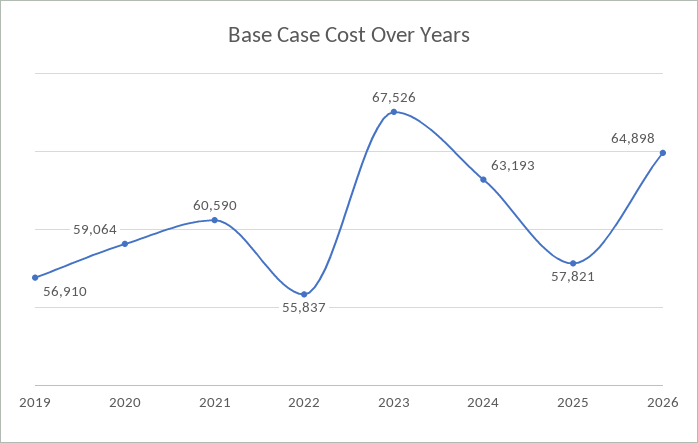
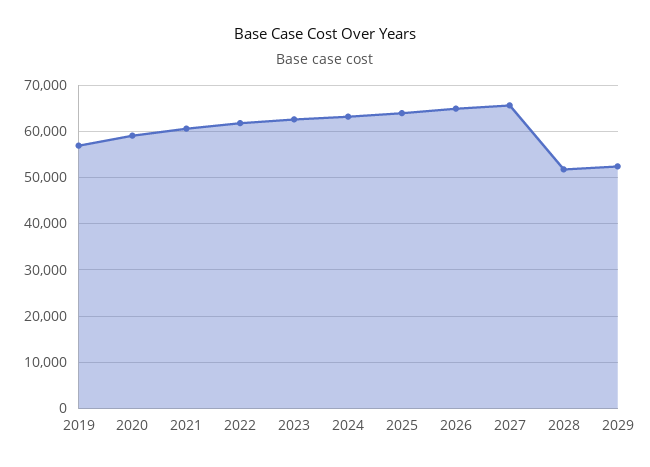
2022: 55837 -> 62000
2023: 67526 -> 62000
2025: 57821 -> 64000
2027: none -> 66000
2028: none -> 52000
2029: none -> 52000

